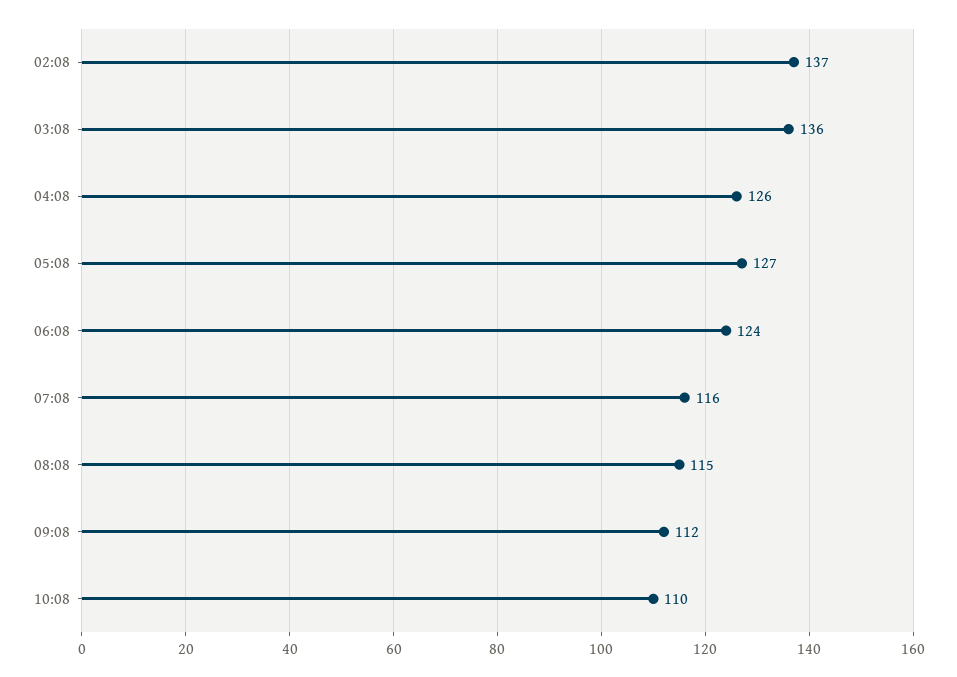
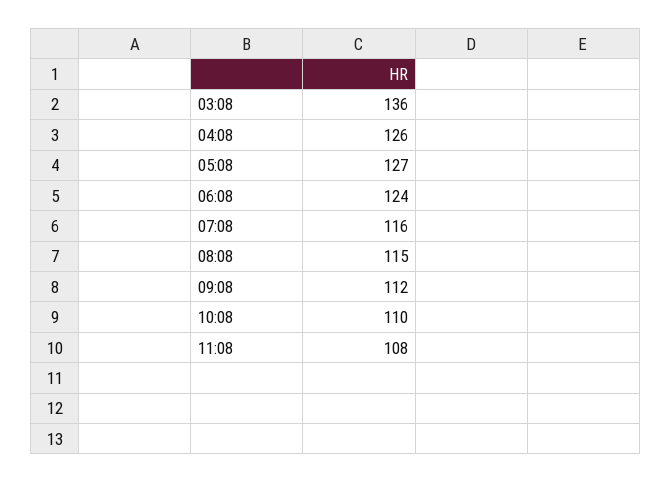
02:08: 137 -> none
11:08: none -> 108

